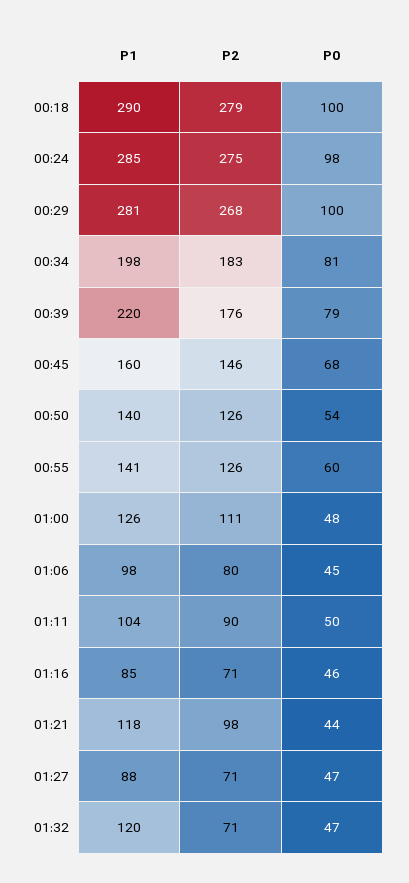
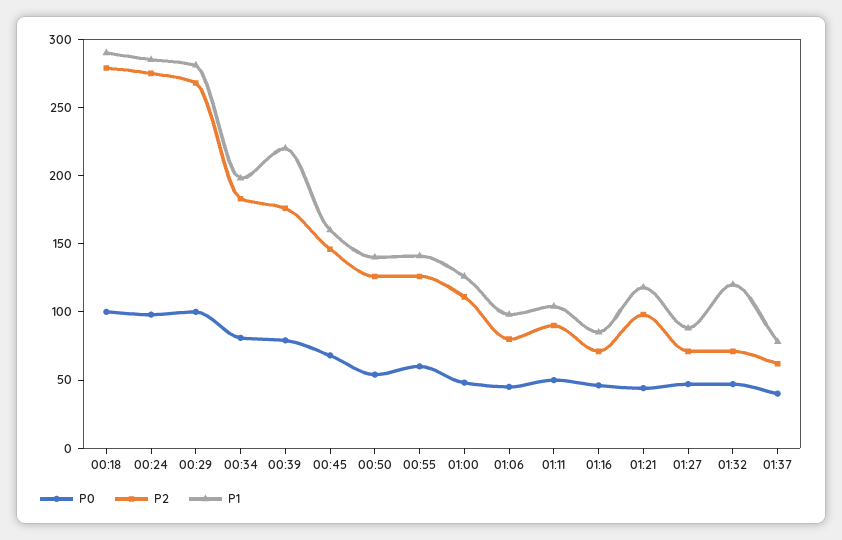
P0, 01:37: none -> 40
P2, 01:37: none -> 60
P1, 01:37: none -> 80

